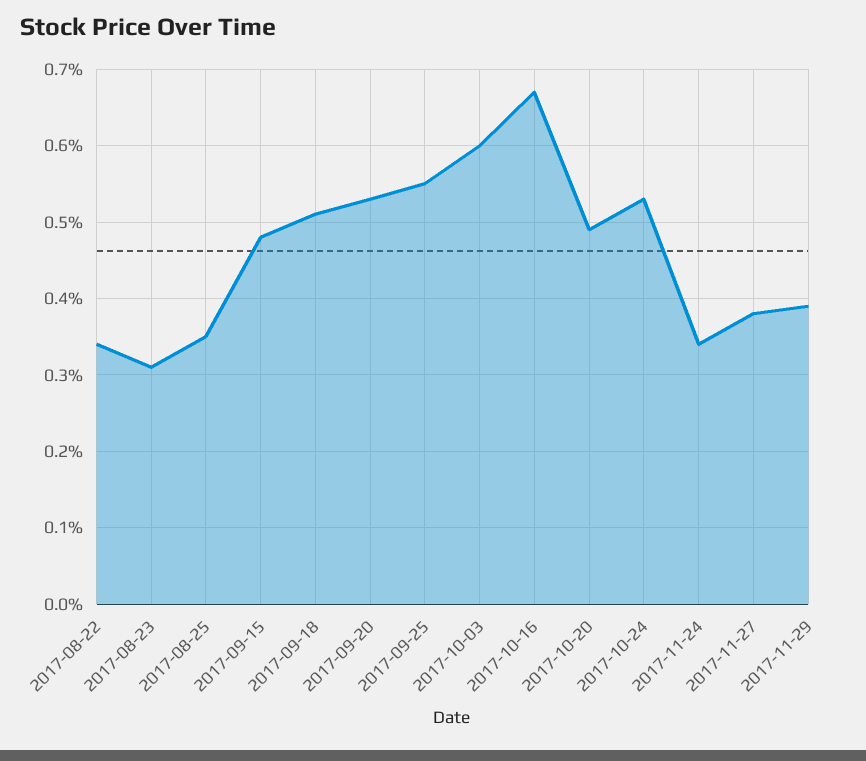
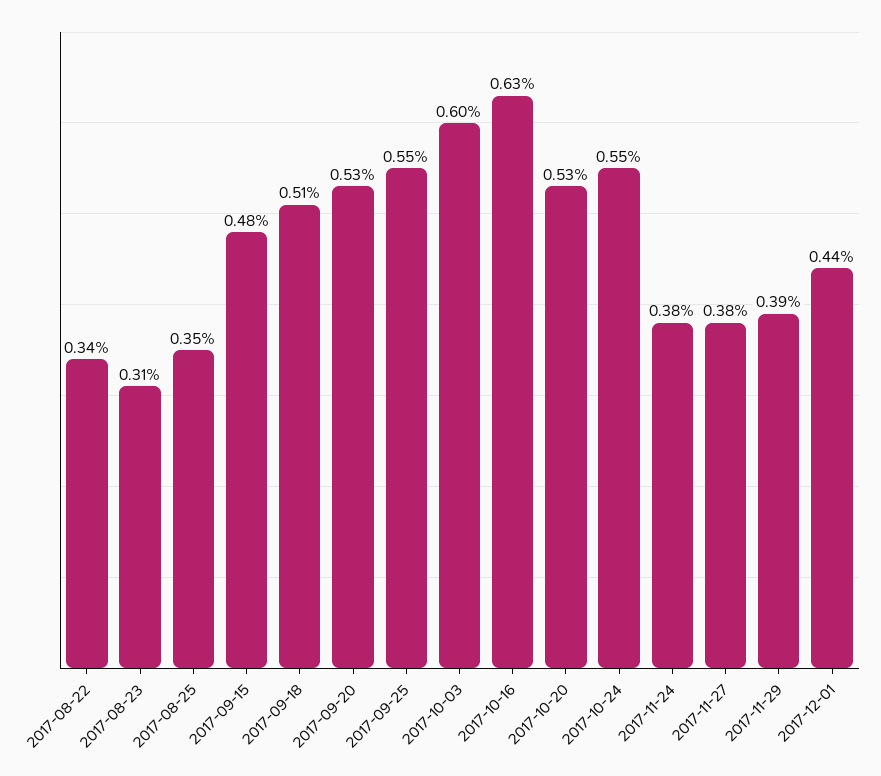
2017-10-16: 0.67 -> 0.63
2017-10-20: 0.49 -> 0.53
2017-10-24: 0.53 -> 0.55
2017-11-24: 0.34 -> 0.38
2017-12-01: none -> 0.44

